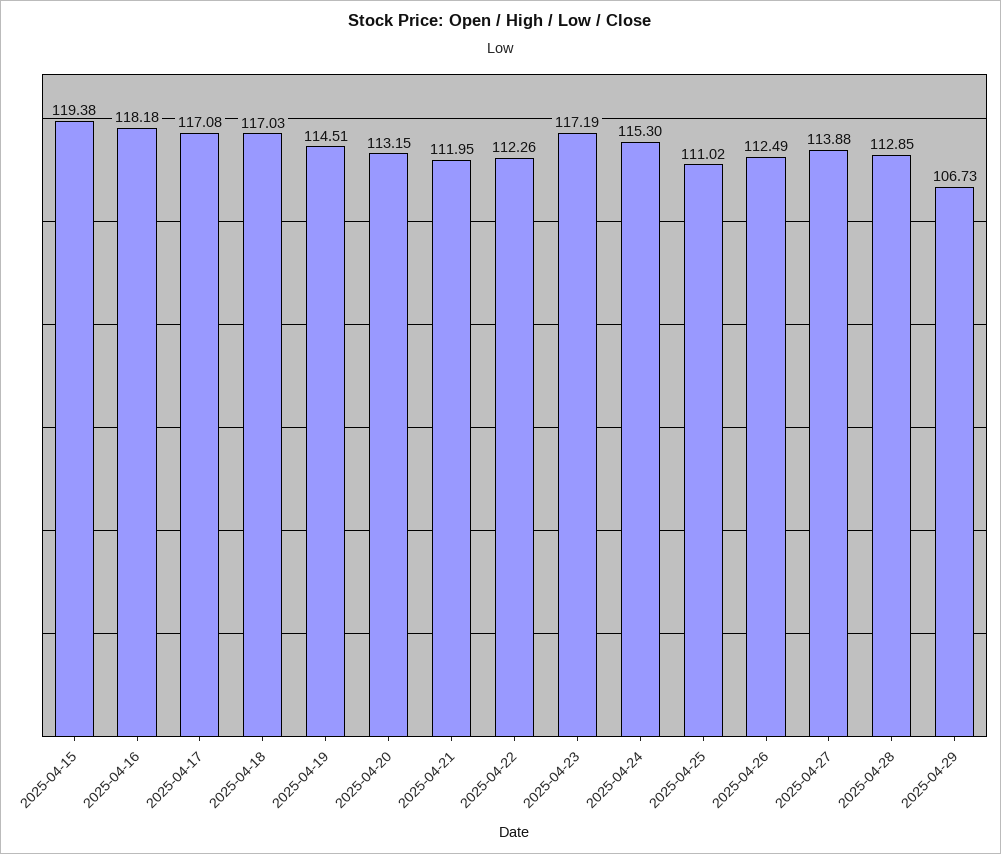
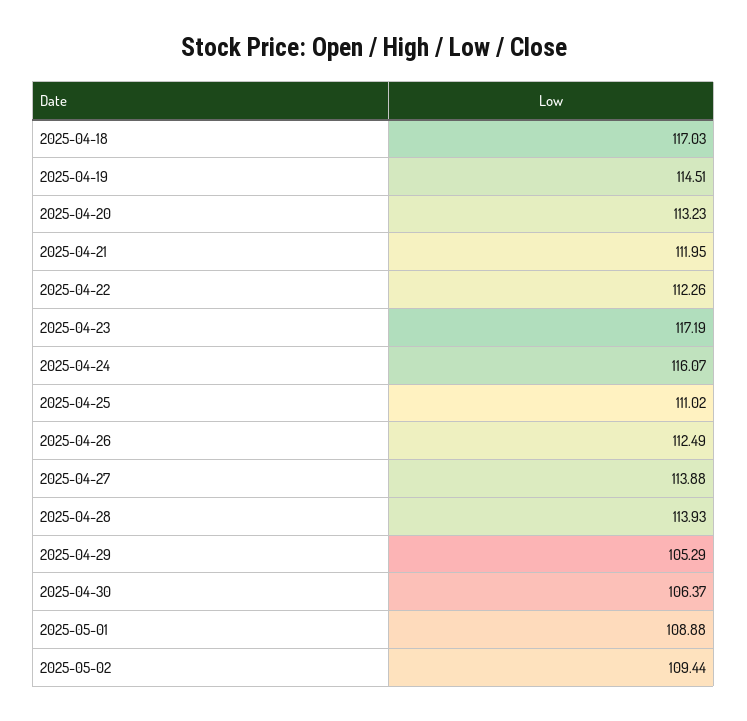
2025-04-15: 119.38 -> none
2025-04-16: 118.18 -> none
2025-04-17: 117.08 -> none
2025-04-20: 113.15 -> 113.23
2025-04-24: 115.3 -> 116.07
2025-04-28: 112.85 -> 113.93
2025-04-29: 106.73 -> 105.29
2025-04-30: none -> 106.37
2025-05-01: none -> 108.88
2025-05-02: none -> 109.44

